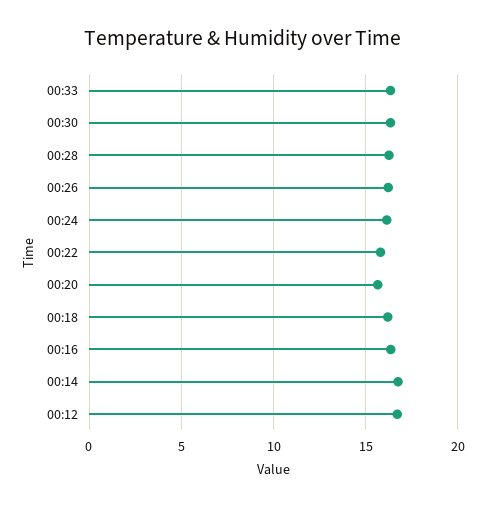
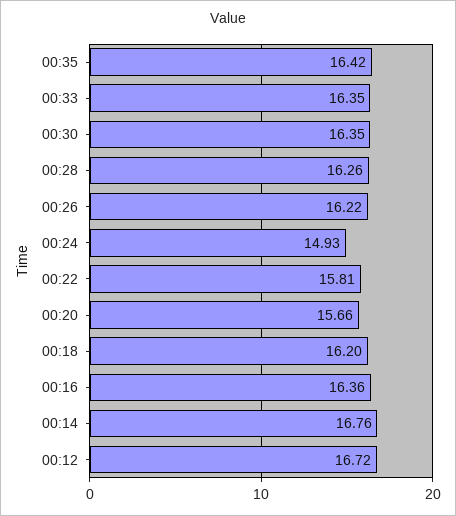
00:24: 16 -> 14.93
00:35: none -> 16.42

